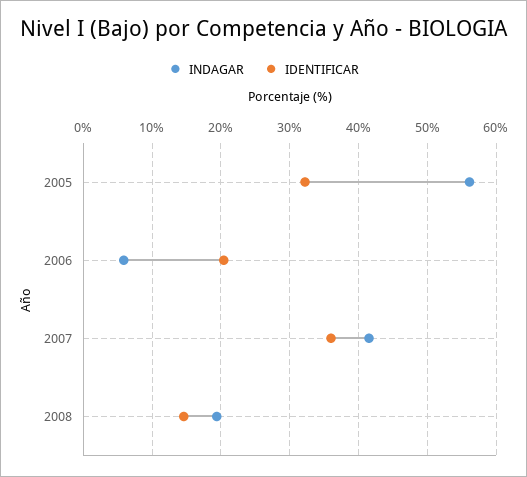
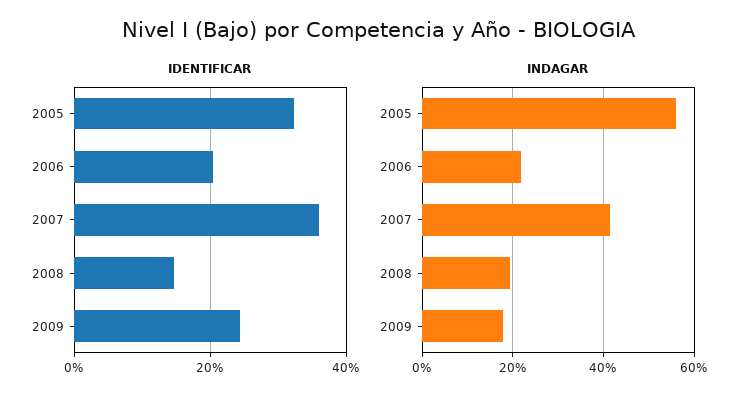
INDAGAR, 2006: 6 -> 22
IDENTIFICAR, 2009: none -> 24
INDAGAR, 2009: none -> 18

